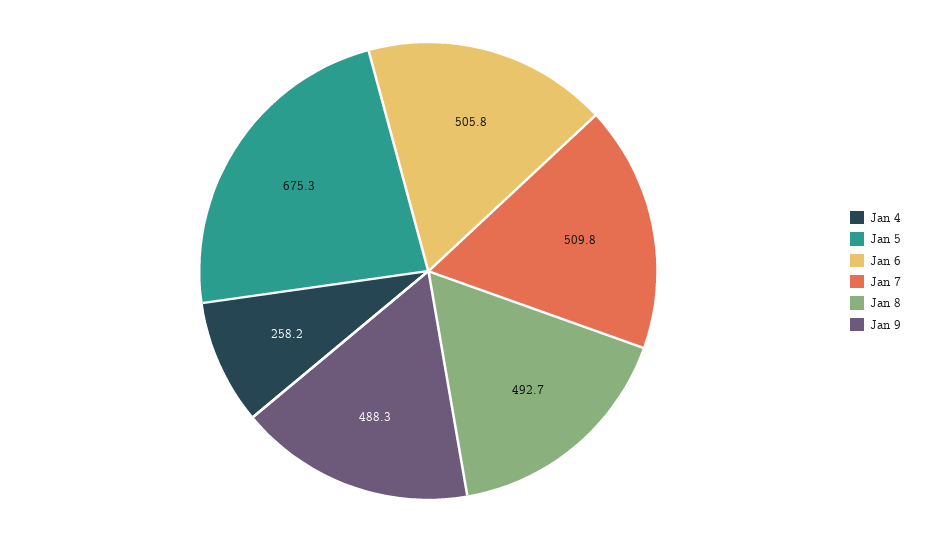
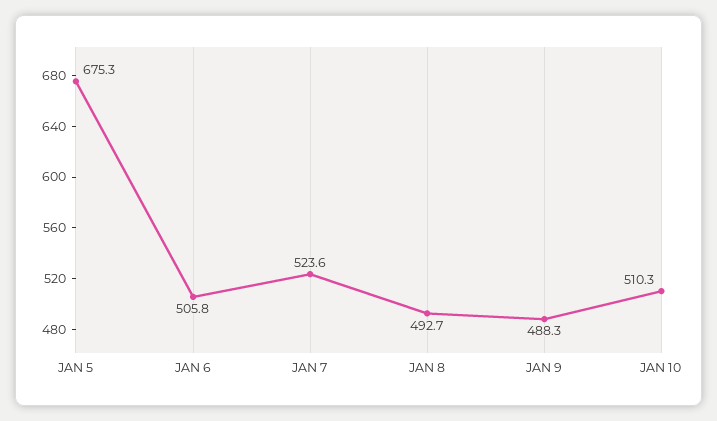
Jan 4: 258.2 -> none
Jan 7: 509.8 -> 523.6
JAN 10: none -> 510.3

